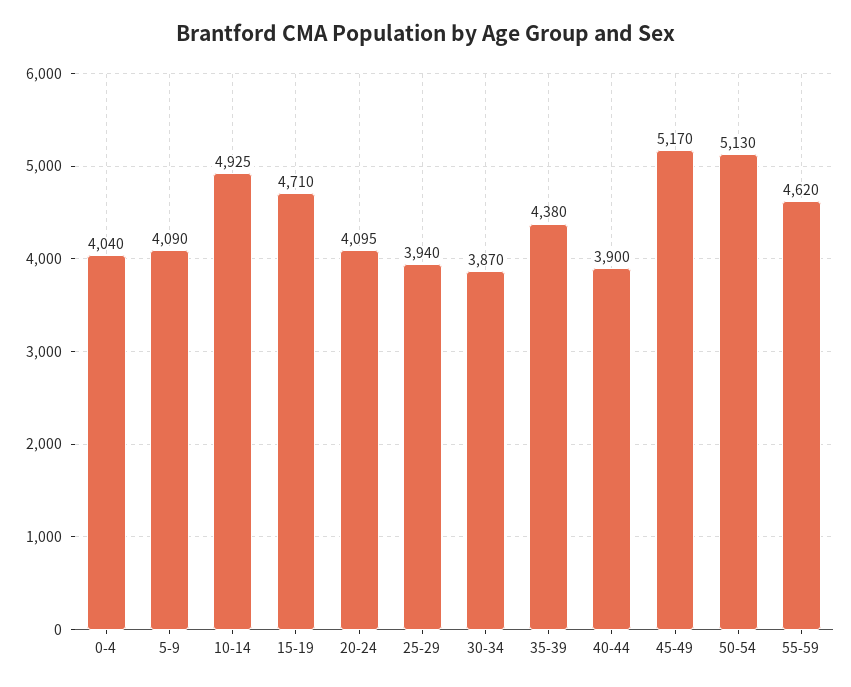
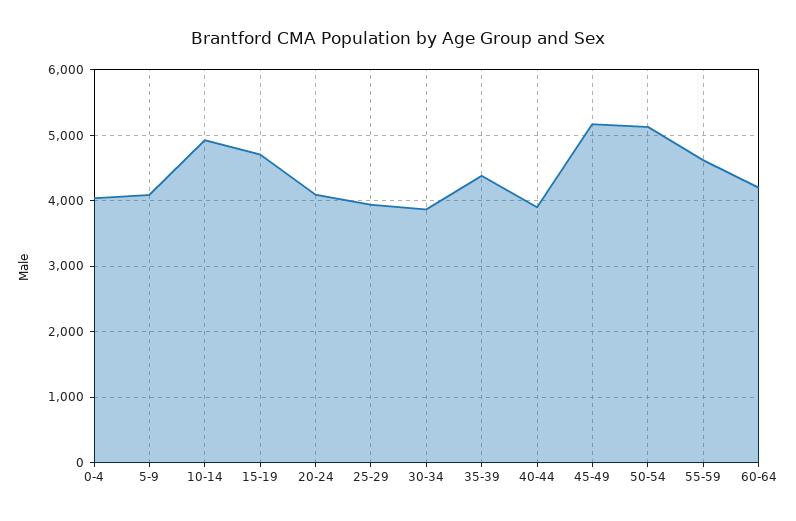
60-64: none -> 4200

